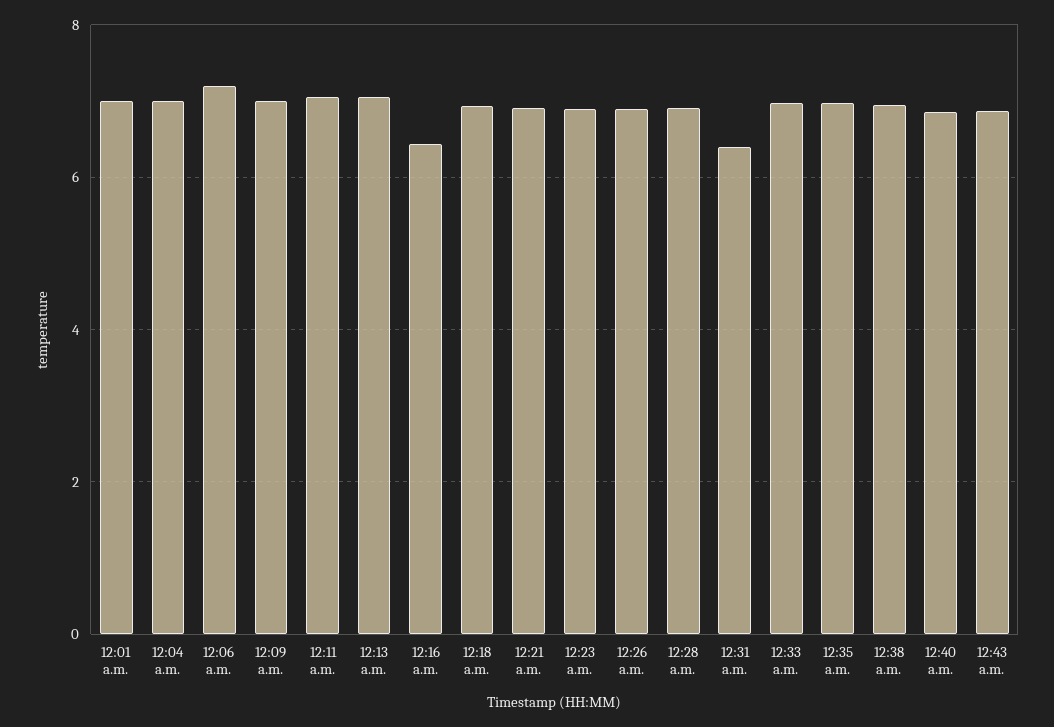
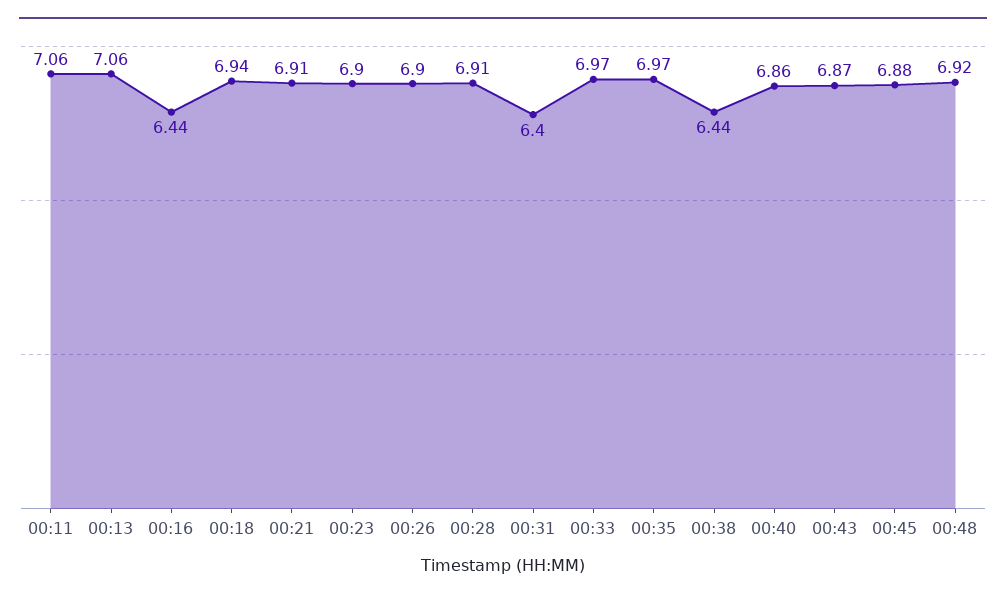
12:01 a.m.: 7 -> none
12:04 a.m.: 7 -> none
12:06 a.m.: 7.2 -> none
12:09 a.m.: 7 -> none
12:38 a.m.: 7 -> 6.44
00:45: none -> 6.88
00:48: none -> 6.92

